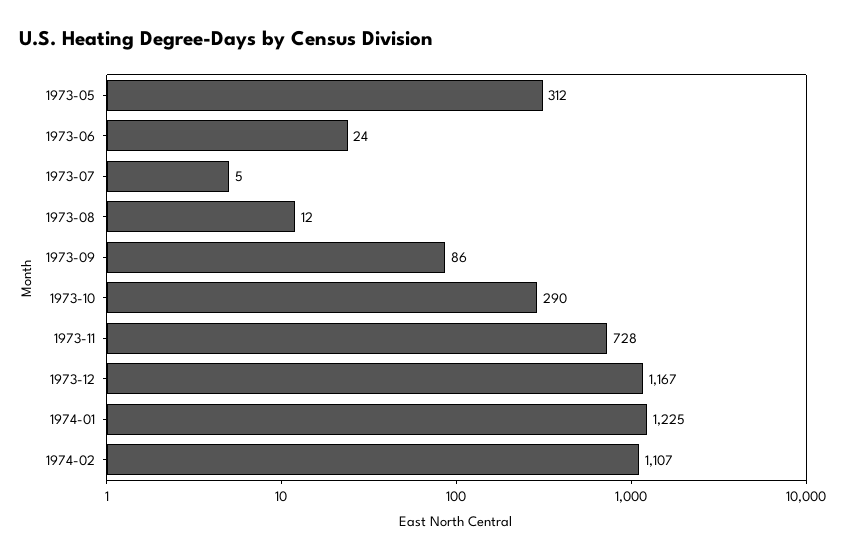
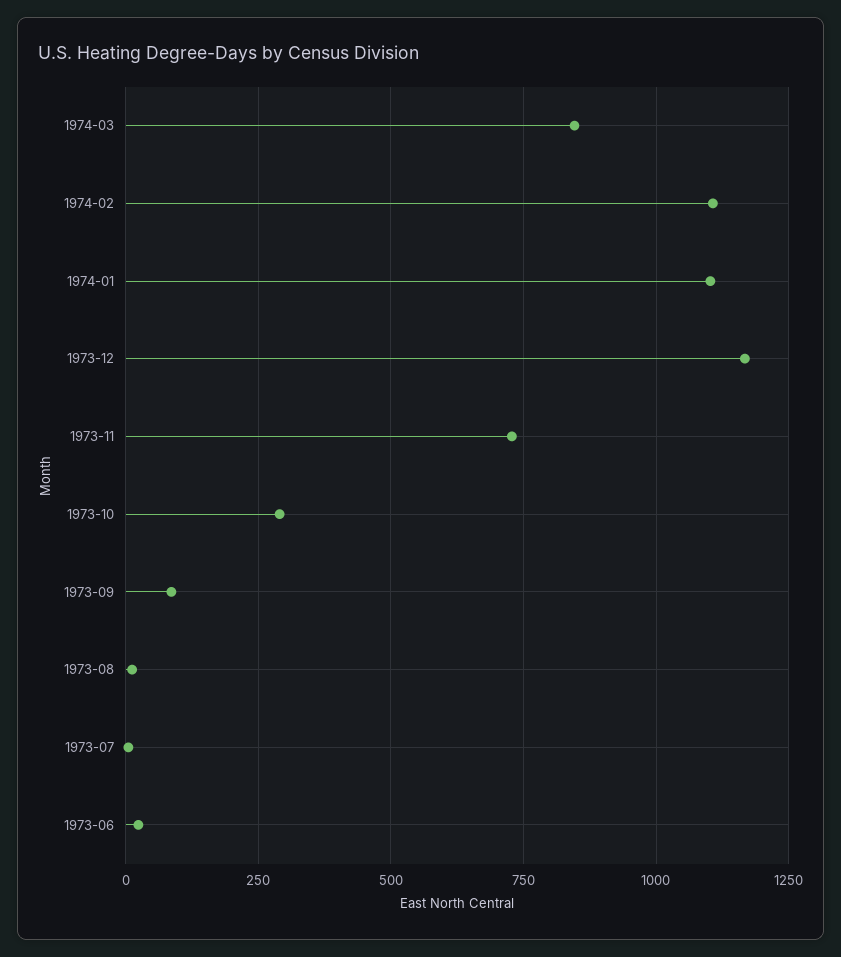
1973-05: 312 -> none
1974-01: 1225 -> 1100
1974-03: none -> 850

